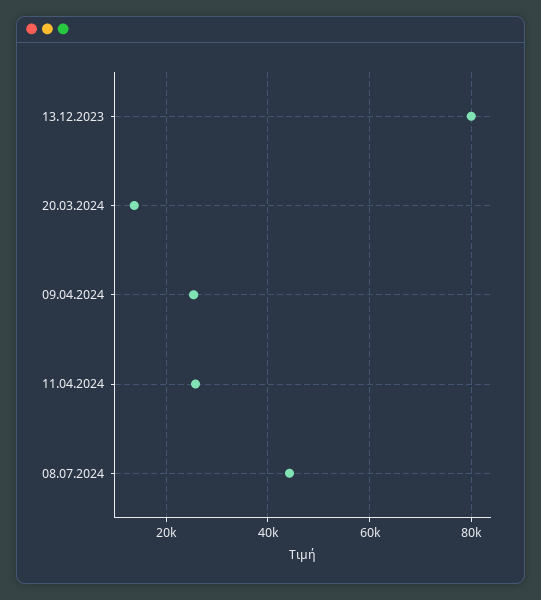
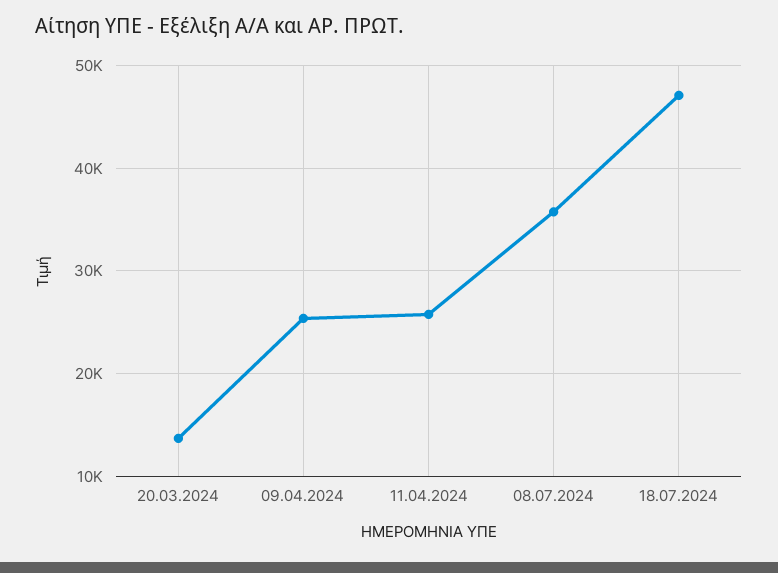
13.12.2023: 80000 -> none
08.07.2024: 44000 -> 36000
18.07.2024: none -> 47000

